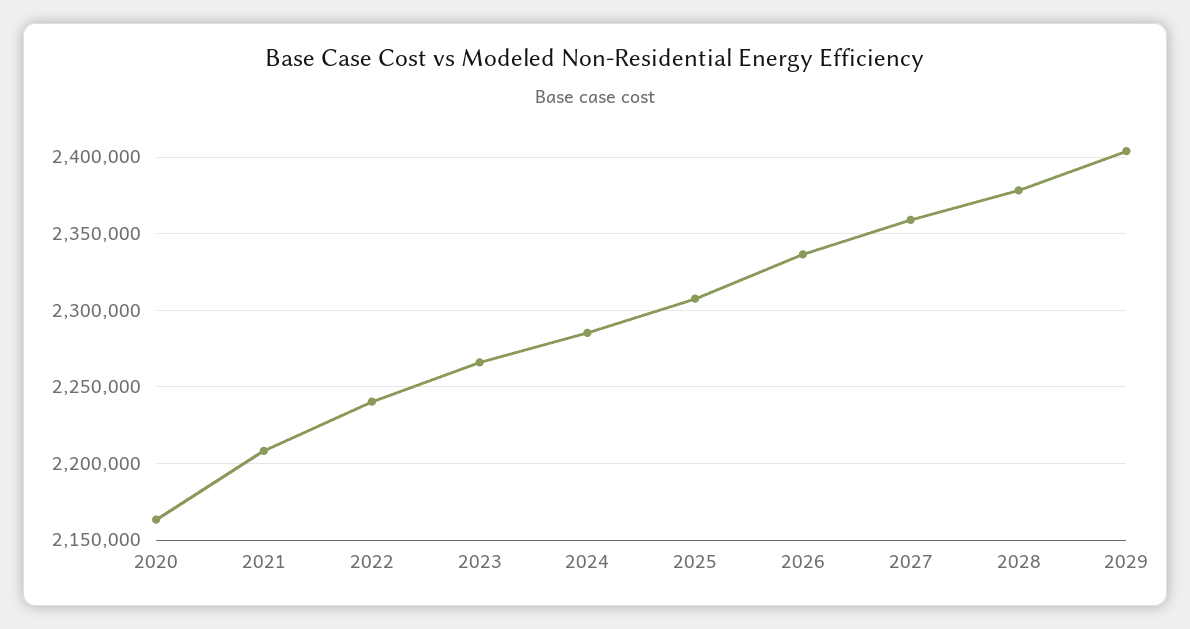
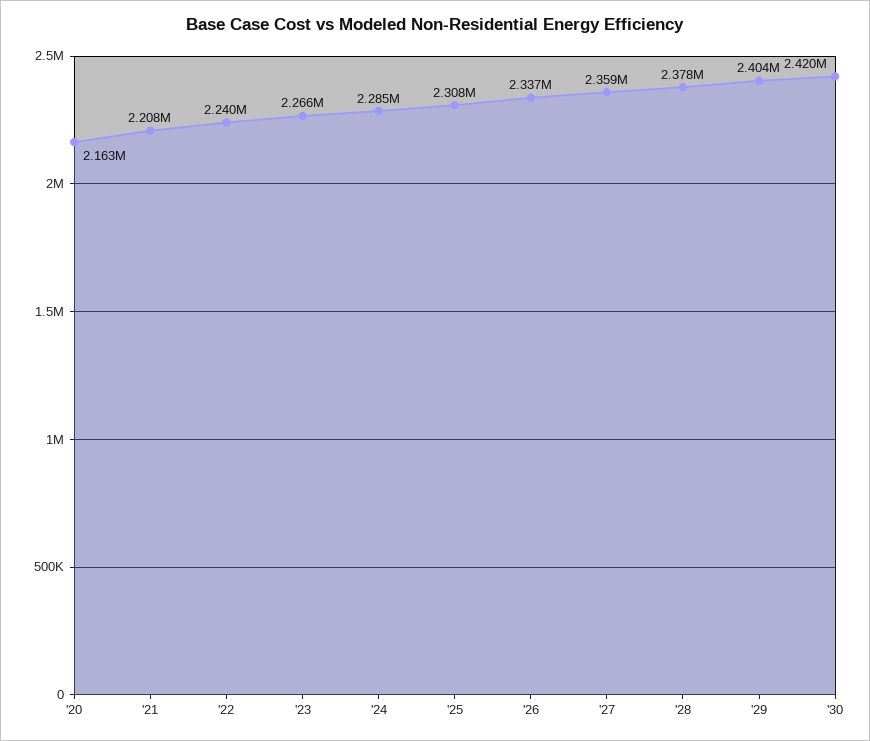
'30: none -> 2420000

